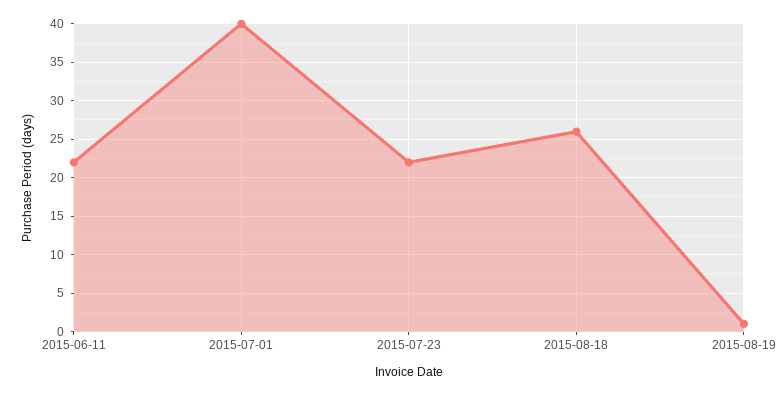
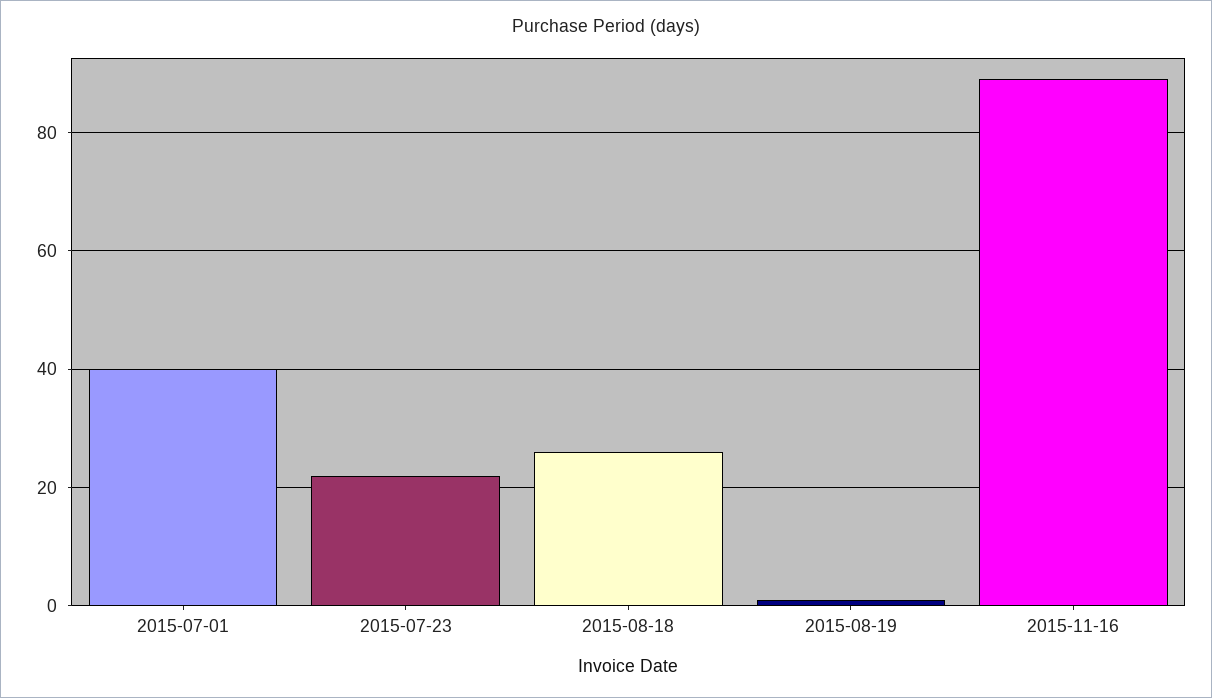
2015-06-11: 22 -> none
2015-11-16: none -> 90

